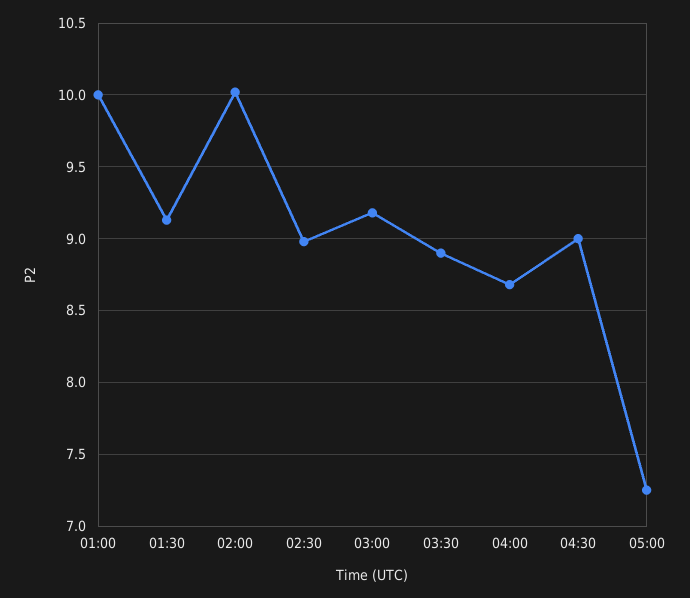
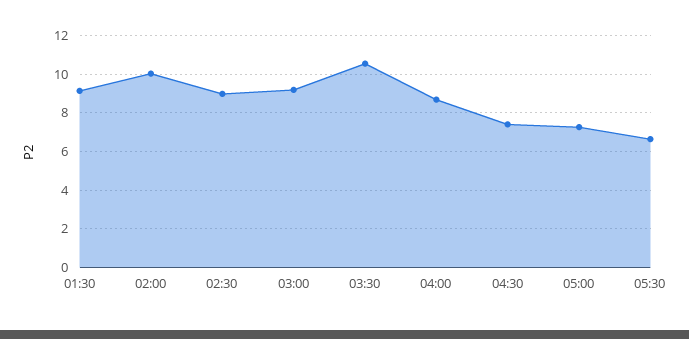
01:00: 10 -> none
03:30: 8.9 -> 10.5
04:30: 9 -> 7.5
05:30: none -> 6.5

